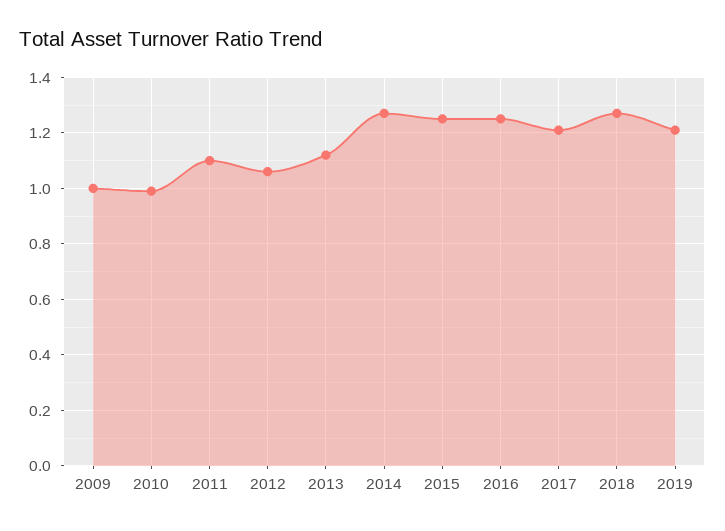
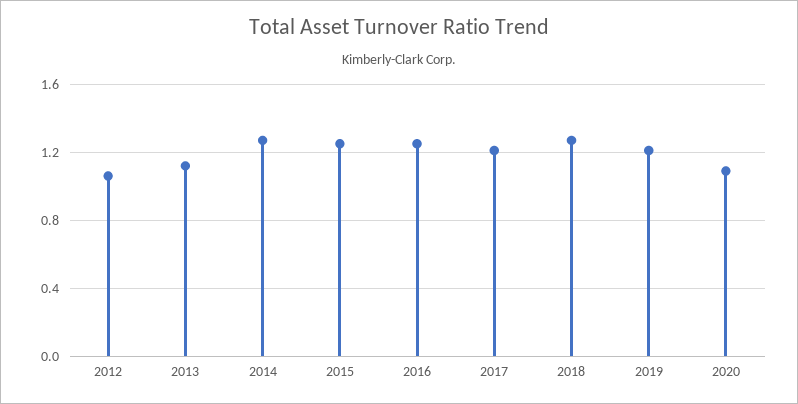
2009: 1 -> none
2010: 1 -> none
2011: 1.1 -> none
2020: none -> 1.1

